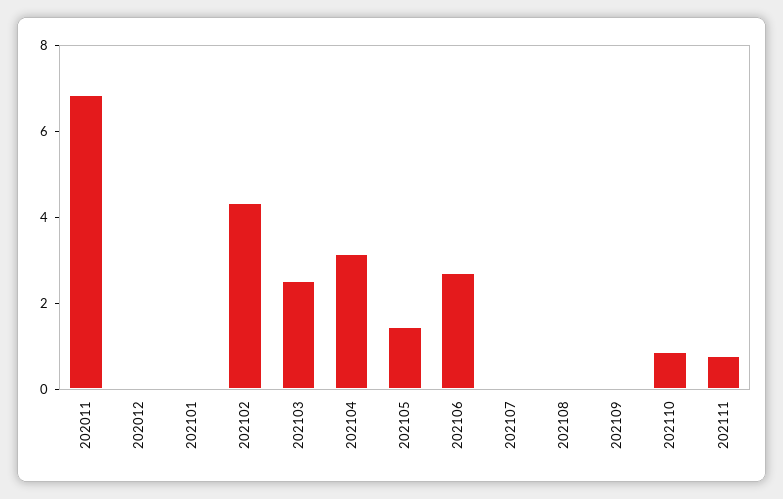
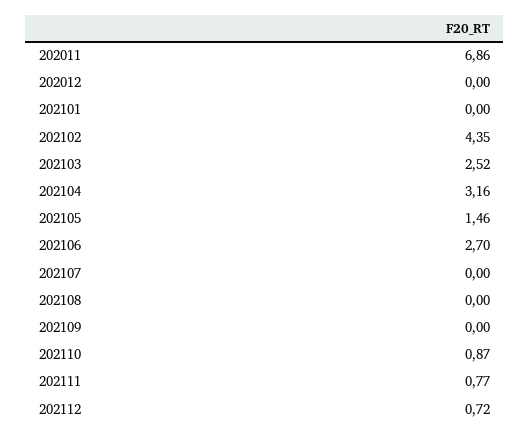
202112: none -> 0.72

